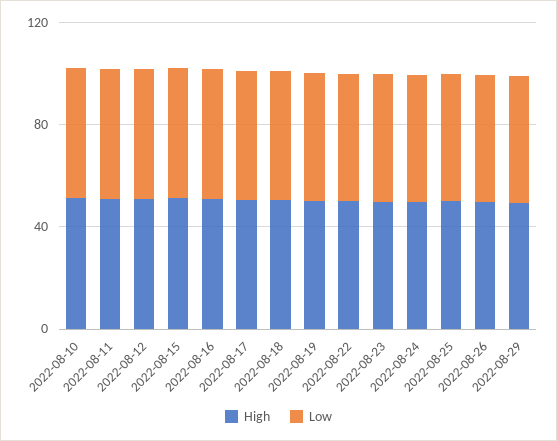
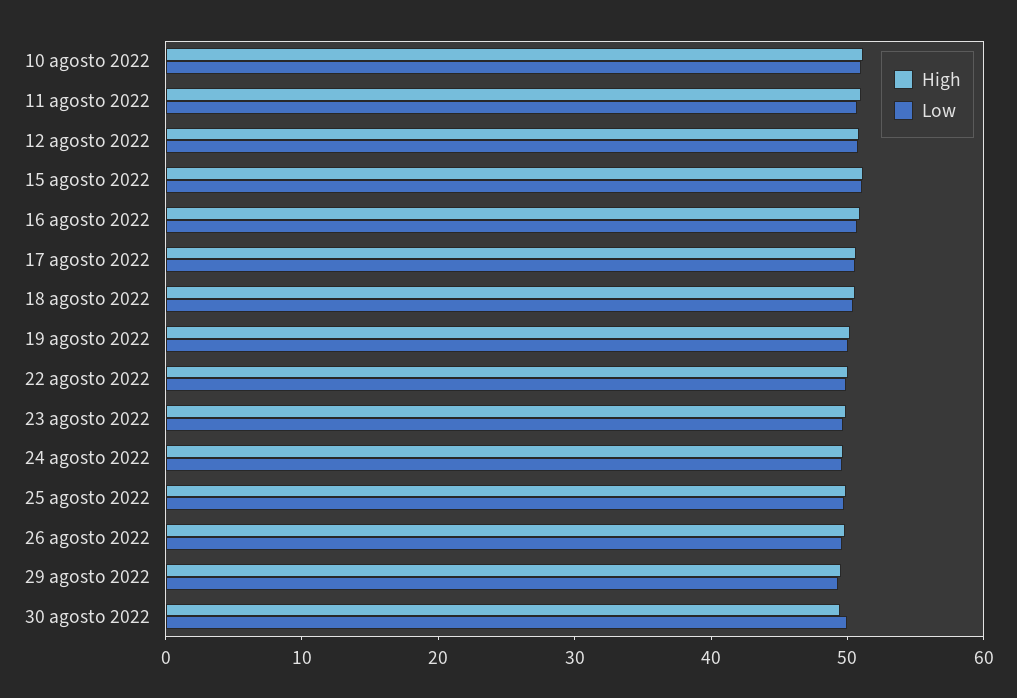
High, 30 agosto 2022: none -> 50
Low, 30 agosto 2022: none -> 50

